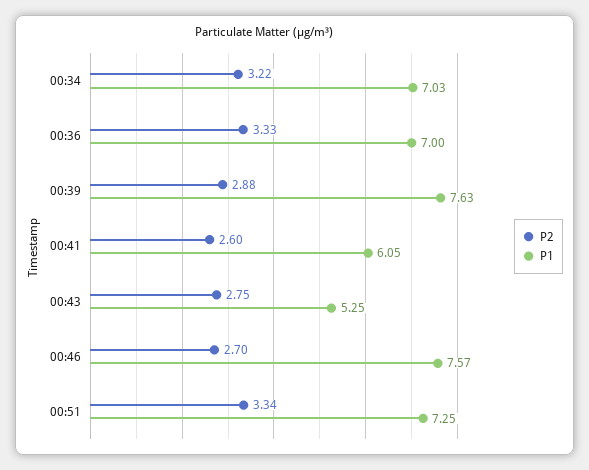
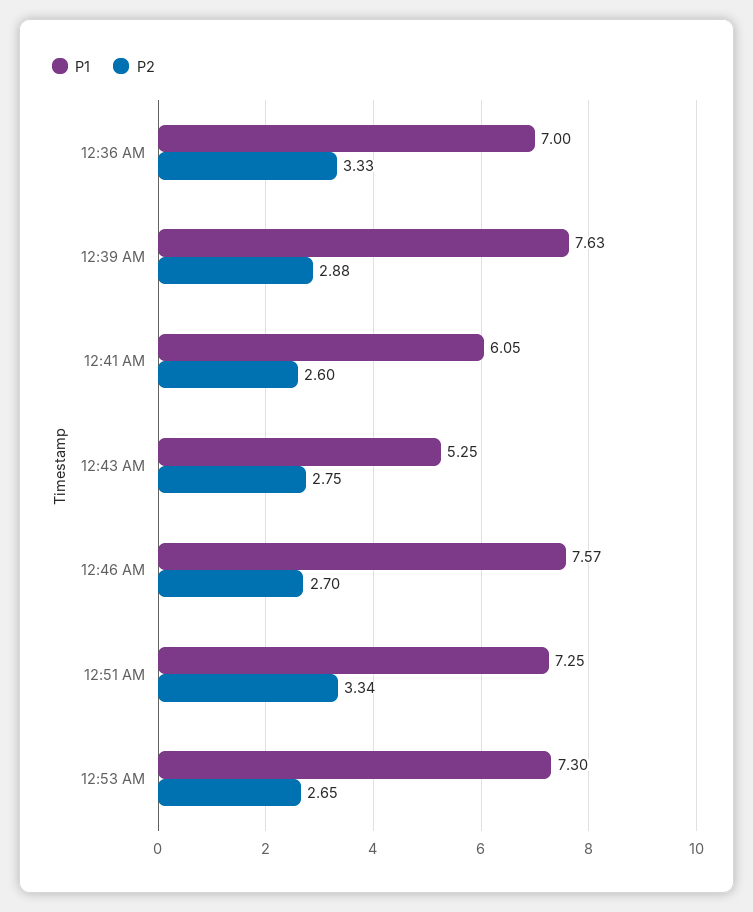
P2, 00:34: 3.22 -> none
P1, 00:34: 7.03 -> none
P1, 12:53 AM: none -> 7.3
P2, 12:53 AM: none -> 2.65

